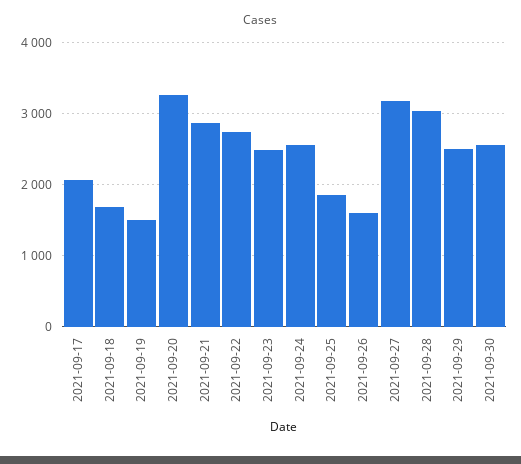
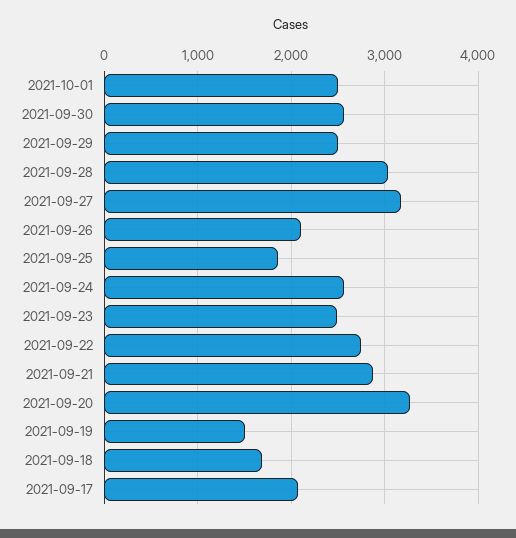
2021-09-26: 1600 -> 2100
2021-10-01: none -> 2500

